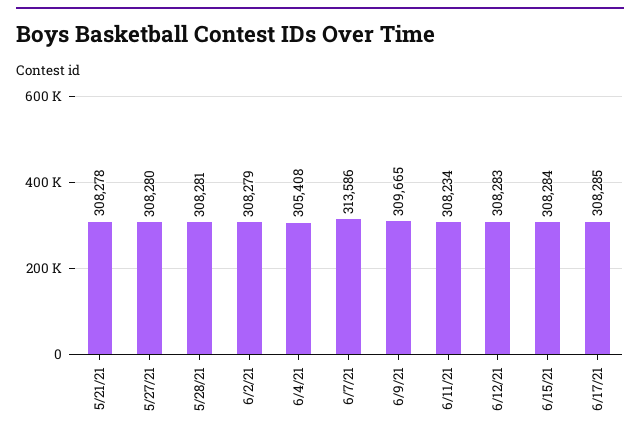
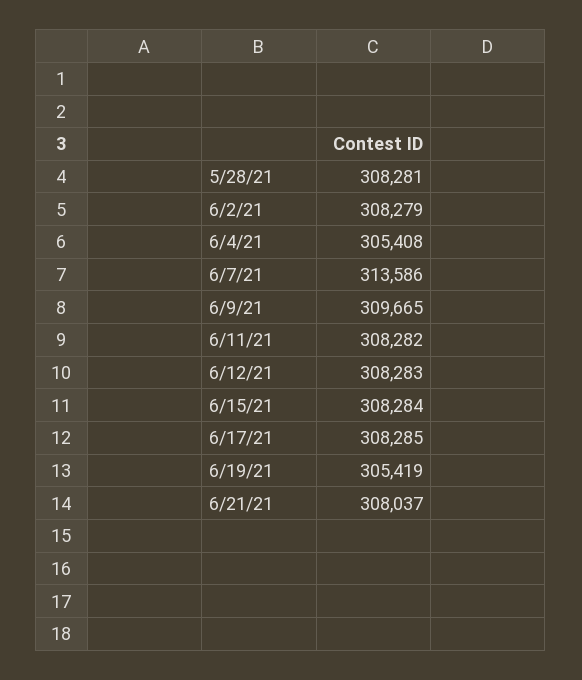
5/21/21: 308278 -> none
5/27/21: 308280 -> none
6/11/21: 308234 -> 308282
6/19/21: none -> 305419
6/21/21: none -> 308037

